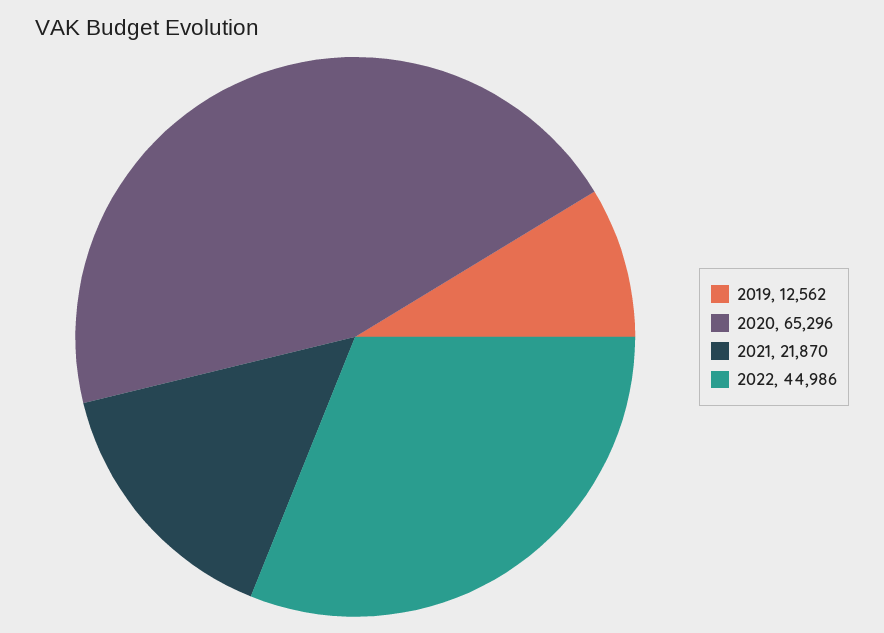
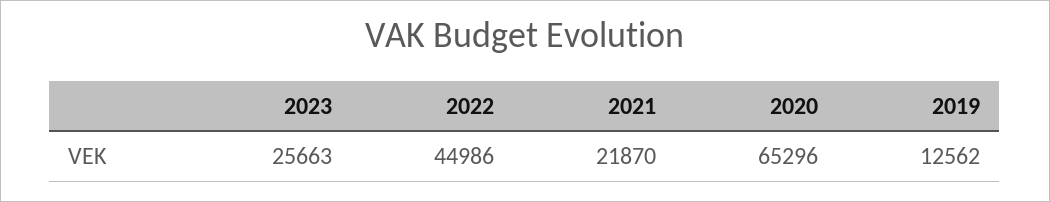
2023: none -> 25663

